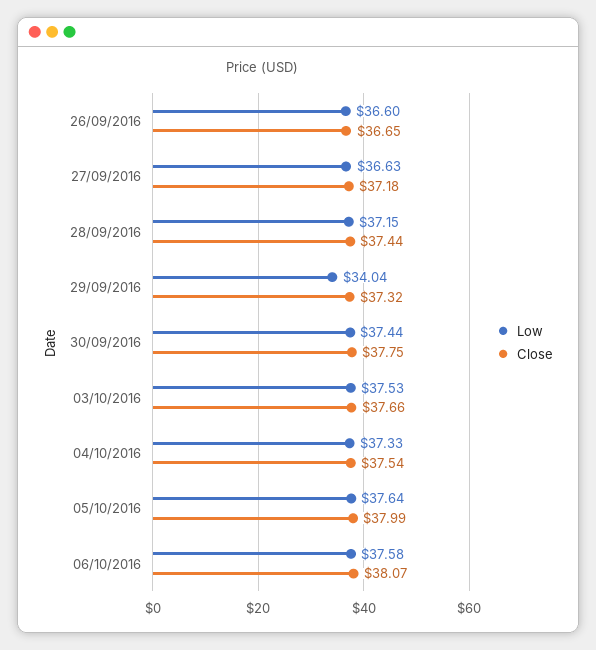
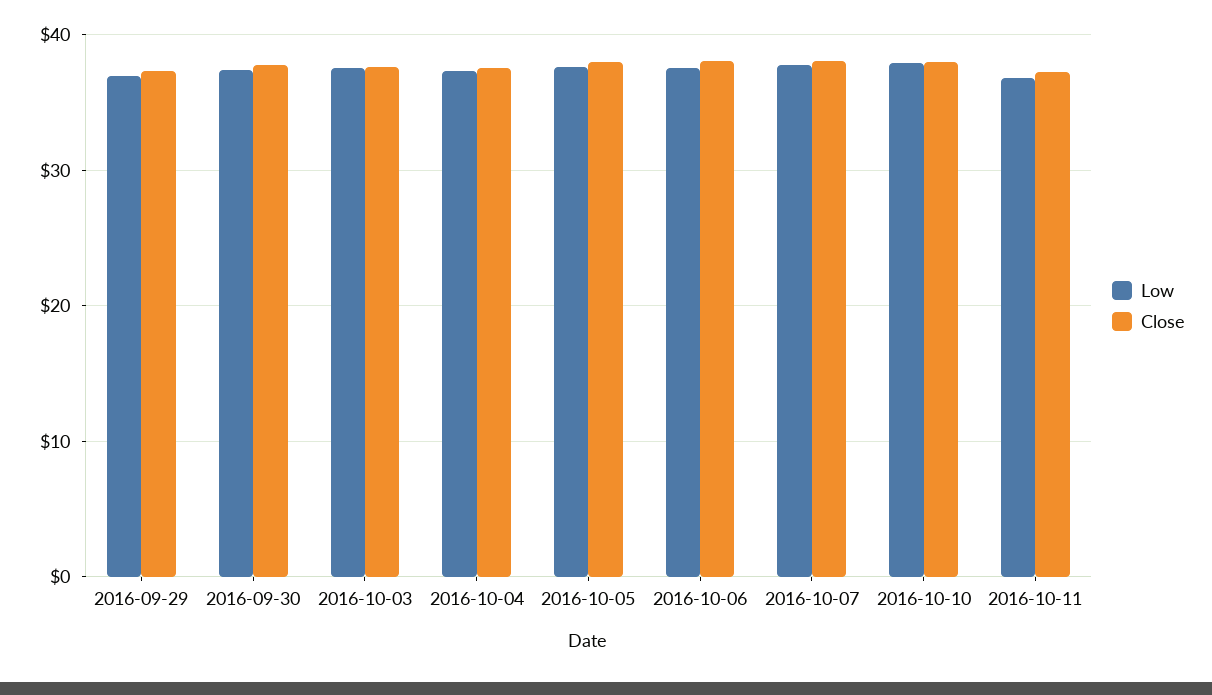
Low, 26/09/2016: 36.6 -> none
Close, 26/09/2016: 36.65 -> none
Low, 27/09/2016: 36.63 -> none
Close, 27/09/2016: 37.18 -> none
Low, 28/09/2016: 37.15 -> none
Close, 28/09/2016: 37.44 -> none
Low, 29/09/2016: 34.04 -> 37
Low, 2016-10-07: none -> 38
Close, 2016-10-07: none -> 38
Low, 2016-10-10: none -> 38
Close, 2016-10-10: none -> 38
Low, 2016-10-11: none -> 37
Close, 2016-10-11: none -> 37

